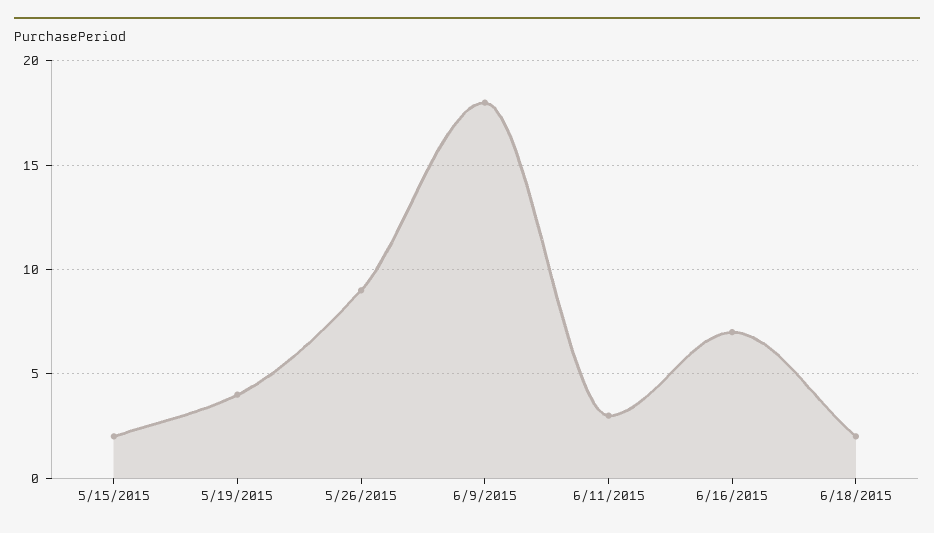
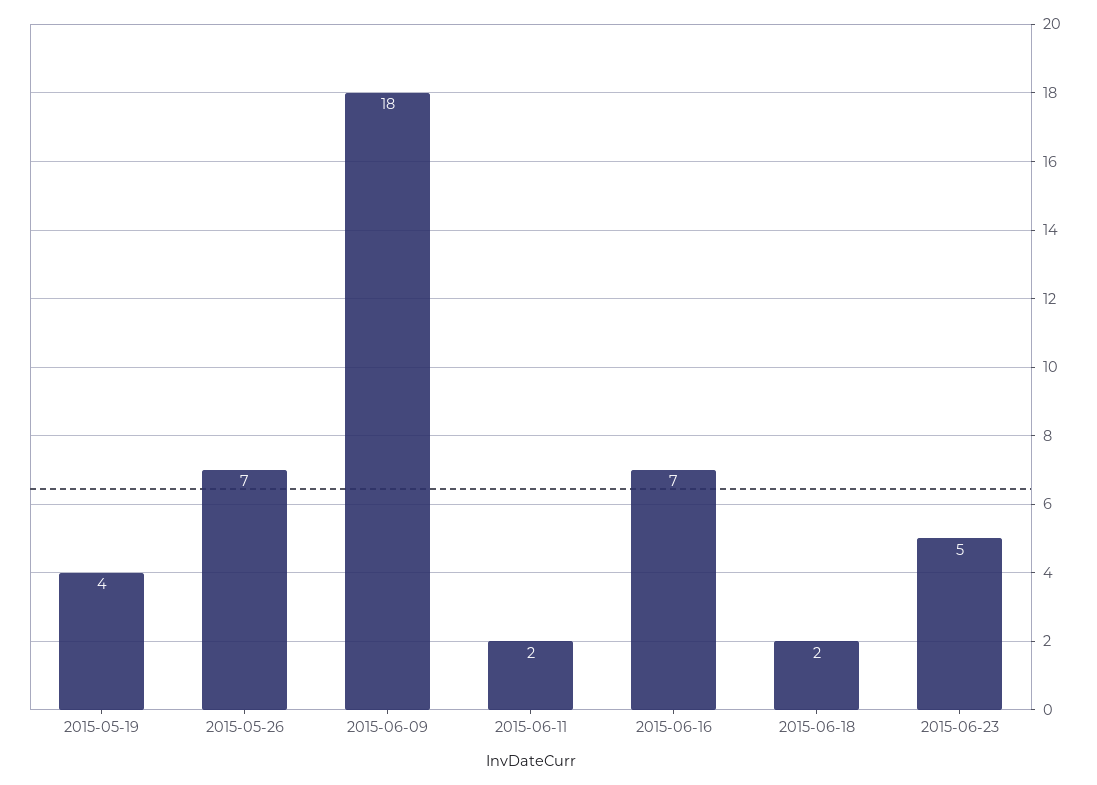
5/15/2015: 2 -> none
5/26/2015: 9 -> 7
6/11/2015: 3 -> 2
2015-06-23: none -> 5

